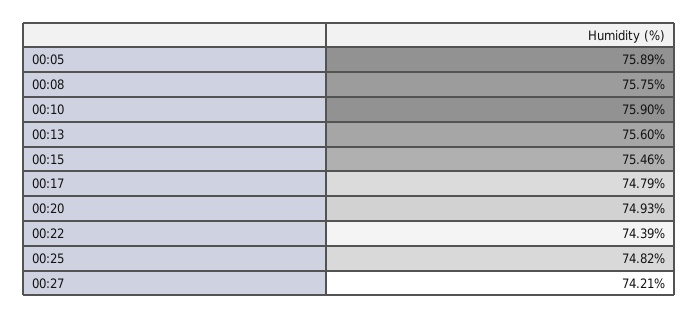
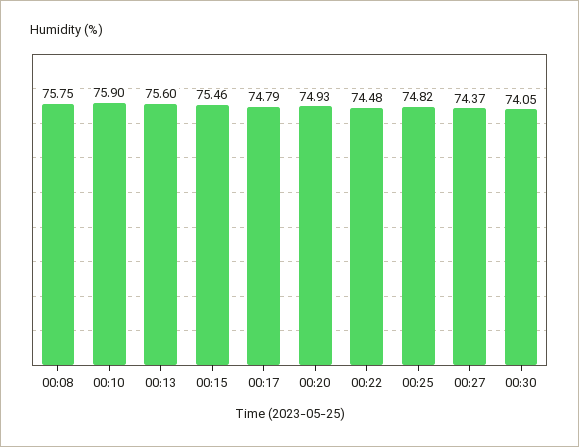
00:05: 75.89 -> none
00:22: 74.39 -> 74.48
00:27: 74.21 -> 74.37
00:30: none -> 74.05

